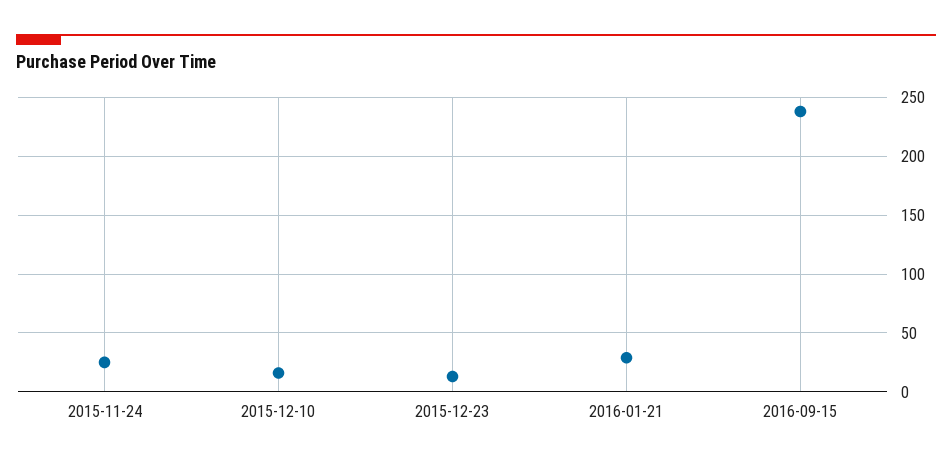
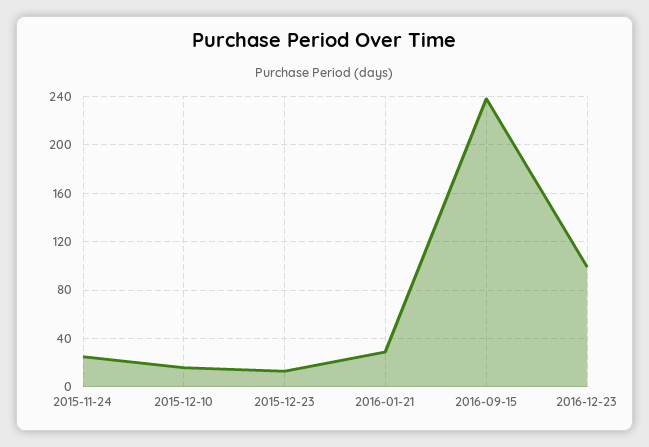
2016-12-23: none -> 100

